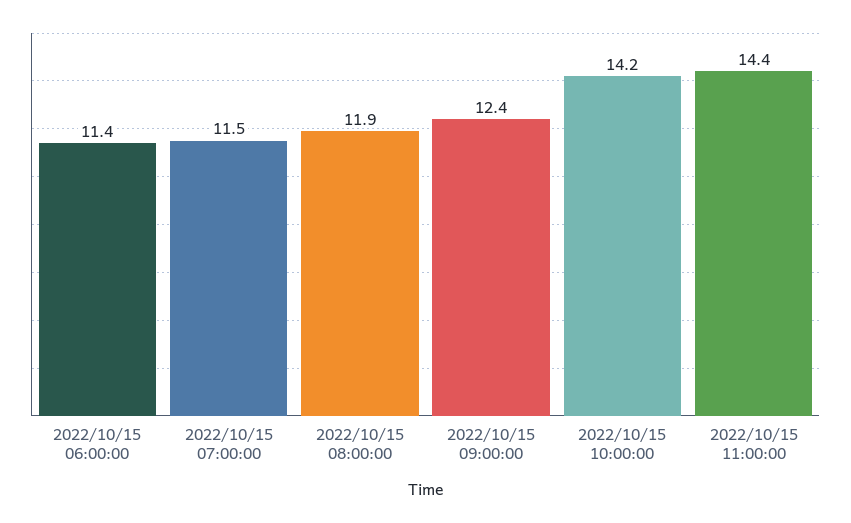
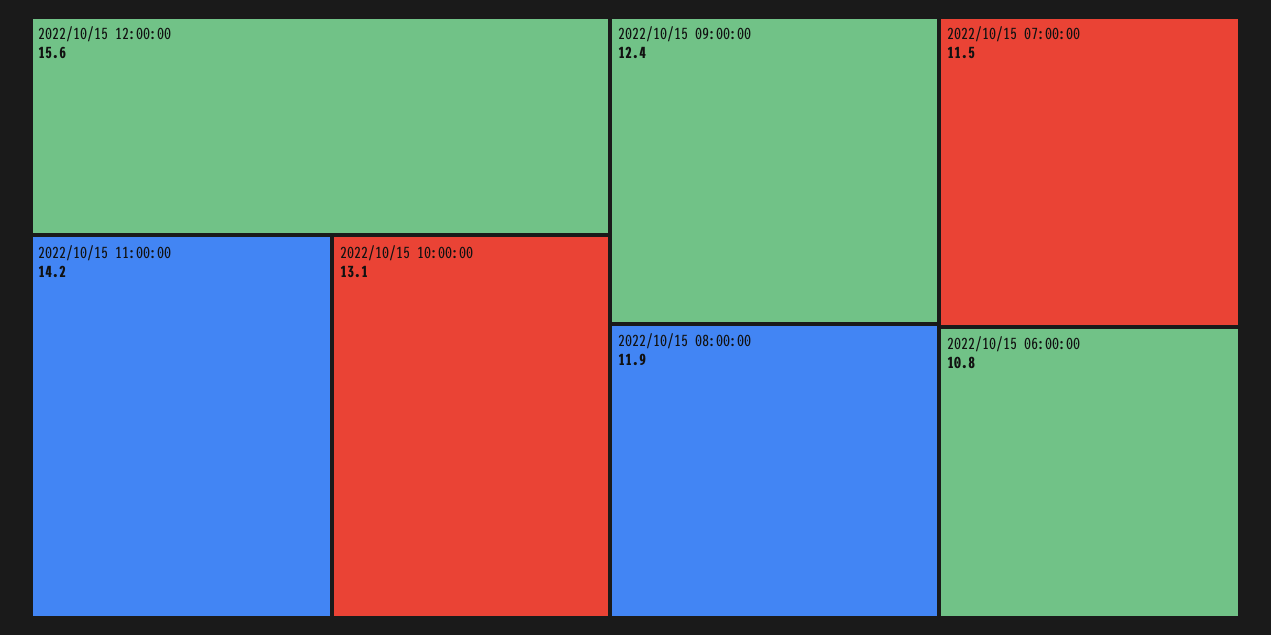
2022/10/15 06:00:00: 11.4 -> 10.8
2022/10/15 10:00:00: 14.2 -> 13.1
2022/10/15 11:00:00: 14.4 -> 14.2
2022/10/15 12:00:00: none -> 15.6

